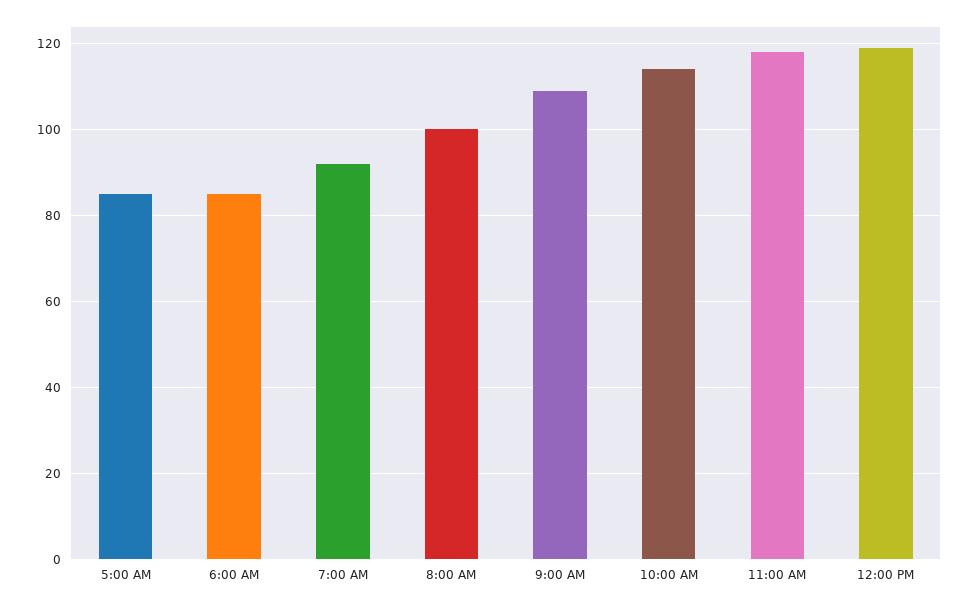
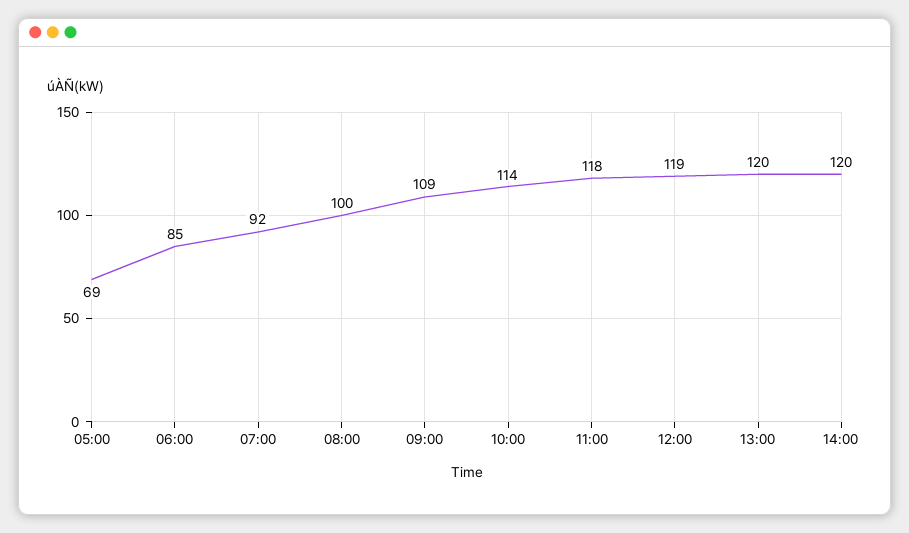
5:00 AM: 85 -> 69
13:00: none -> 120
14:00: none -> 120

